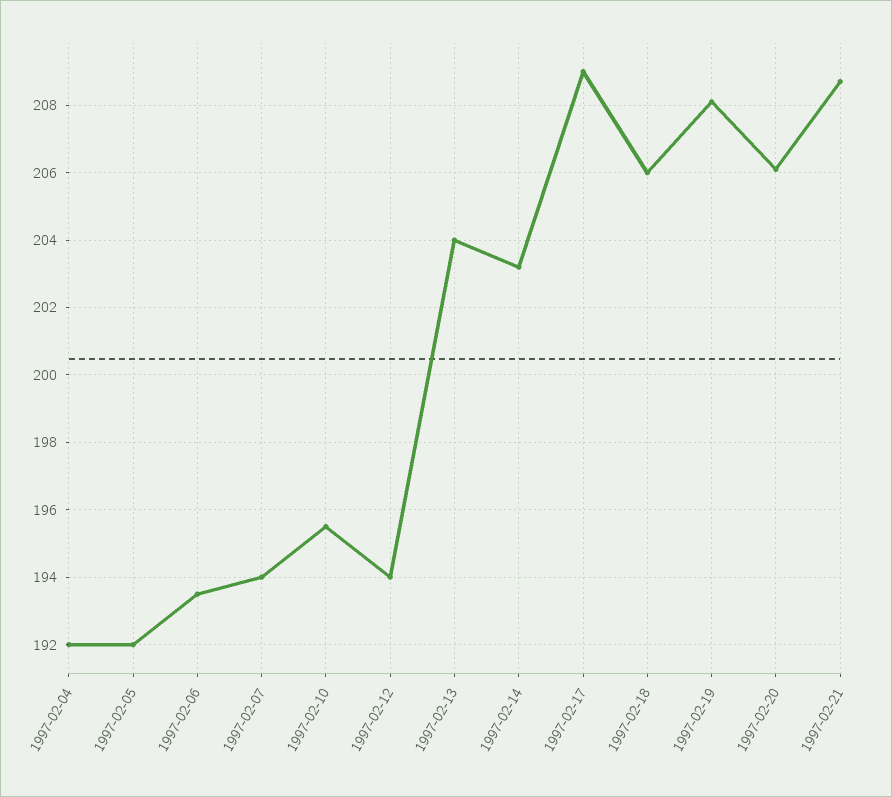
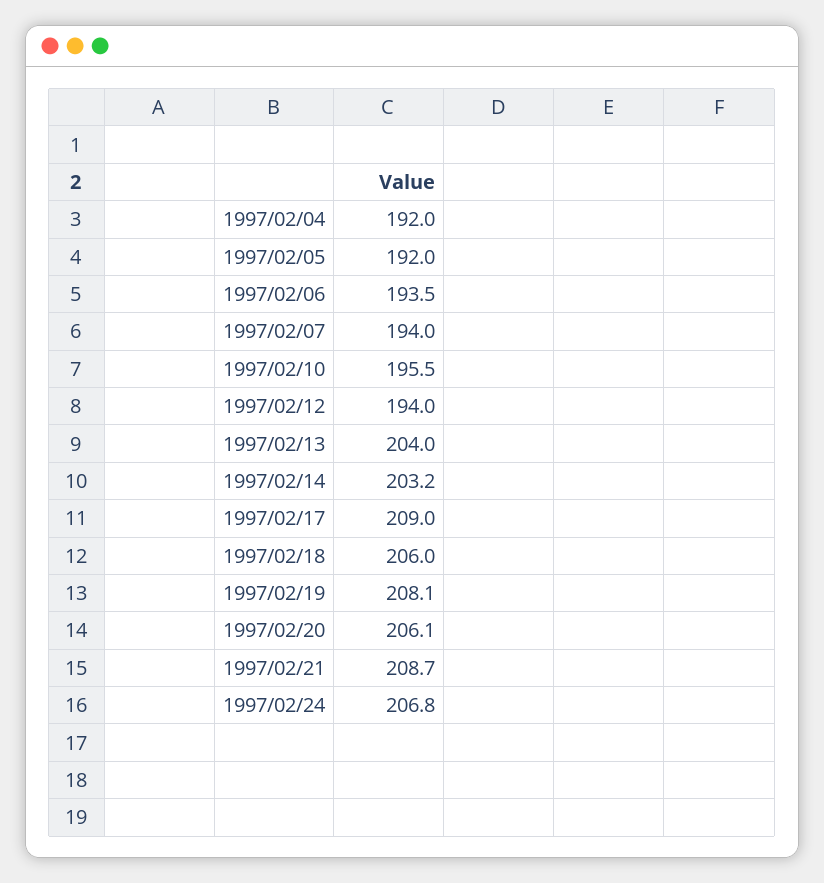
1997/02/24: none -> 206.8

